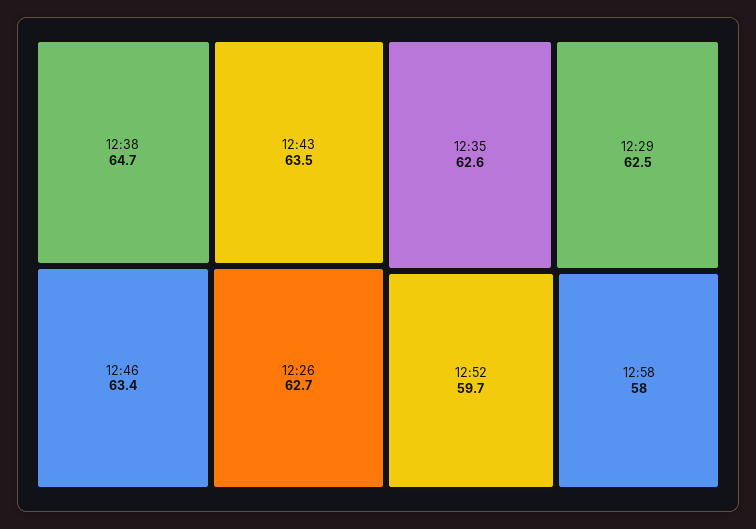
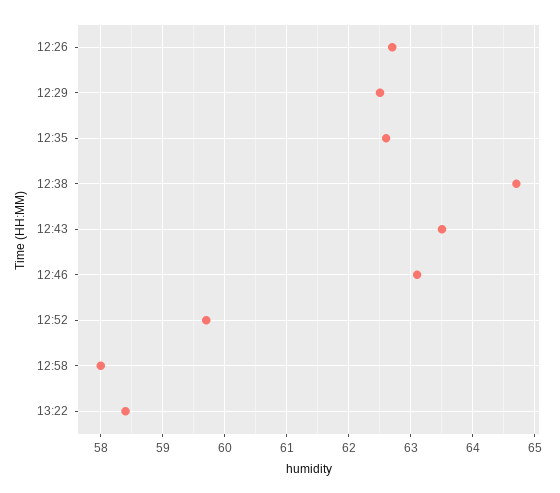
12:46: 63.4 -> 63.1
13:22: none -> 58.4

